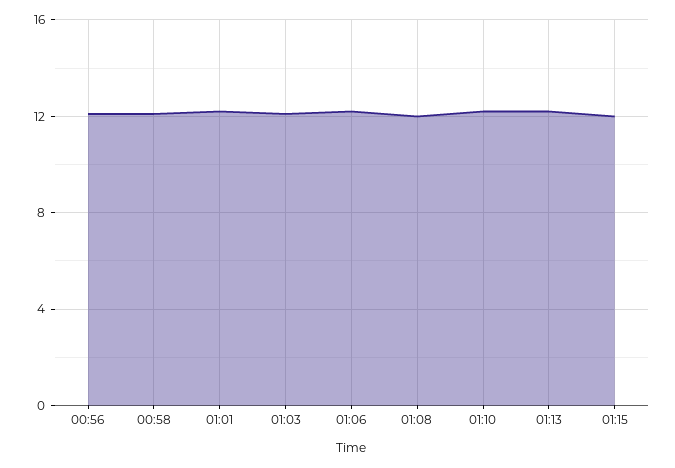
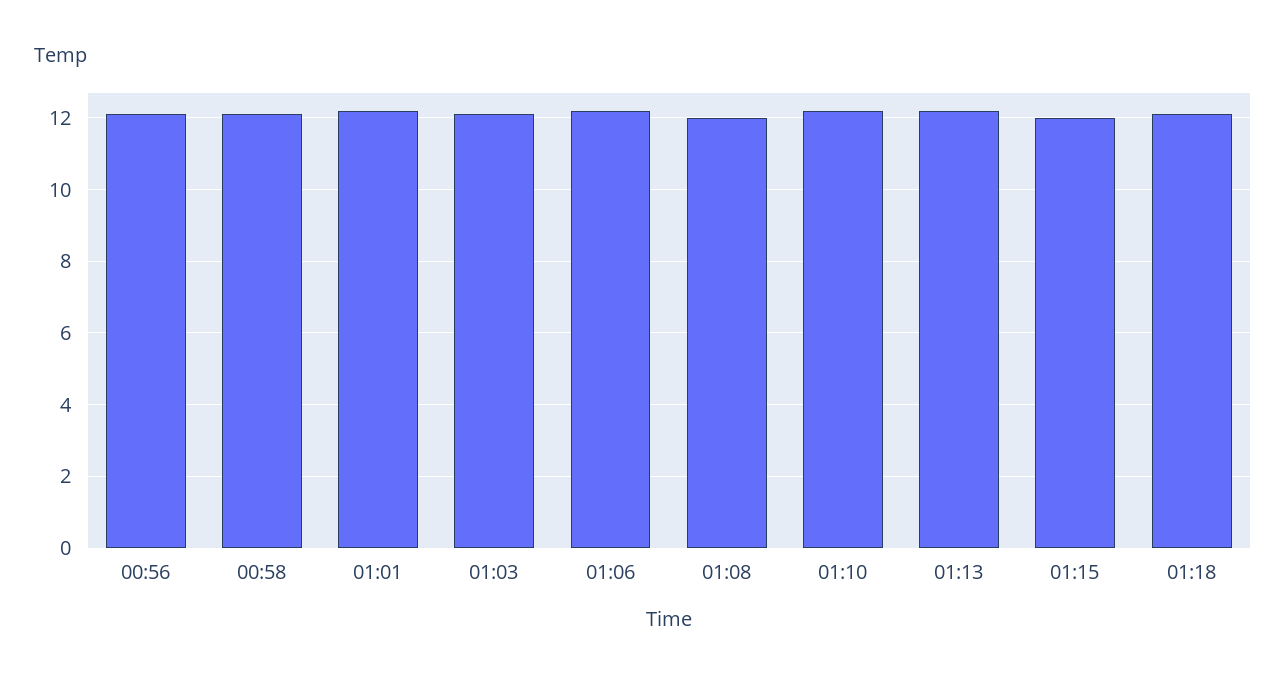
01:18: none -> 12

